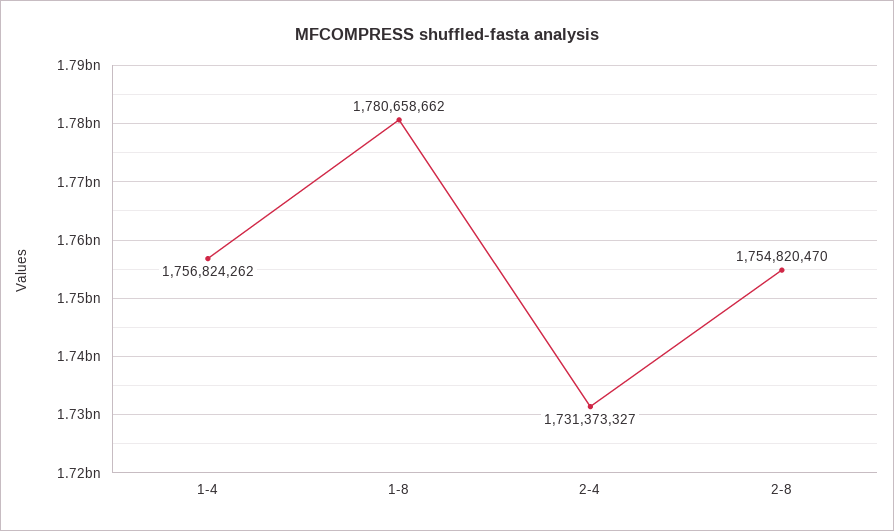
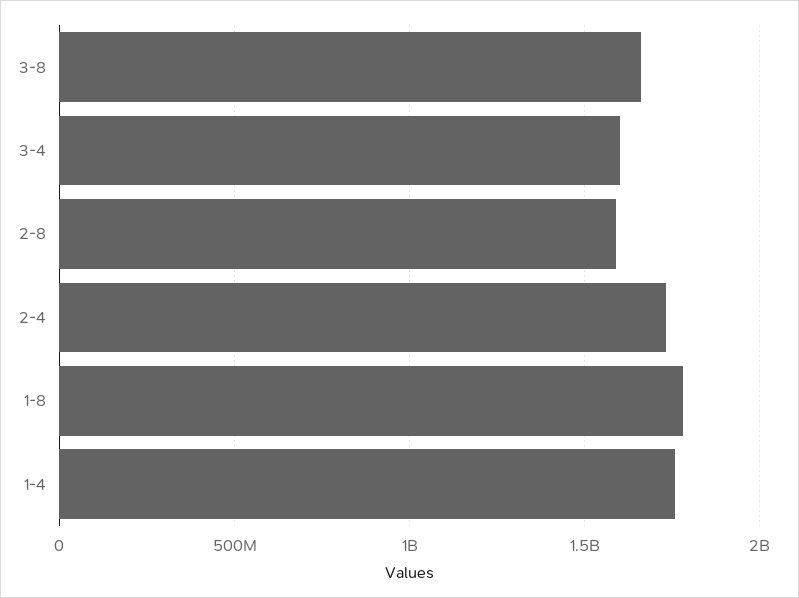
2-8: 1754820470 -> 1600000000
3-8: none -> 1650000000
3-4: none -> 1600000000

